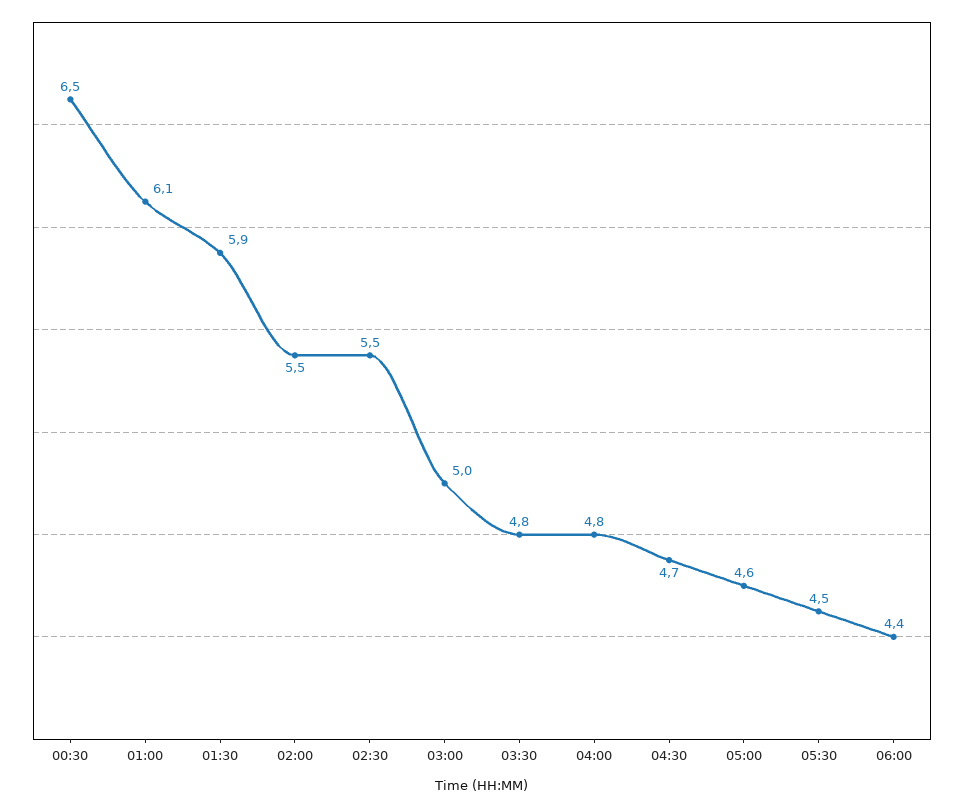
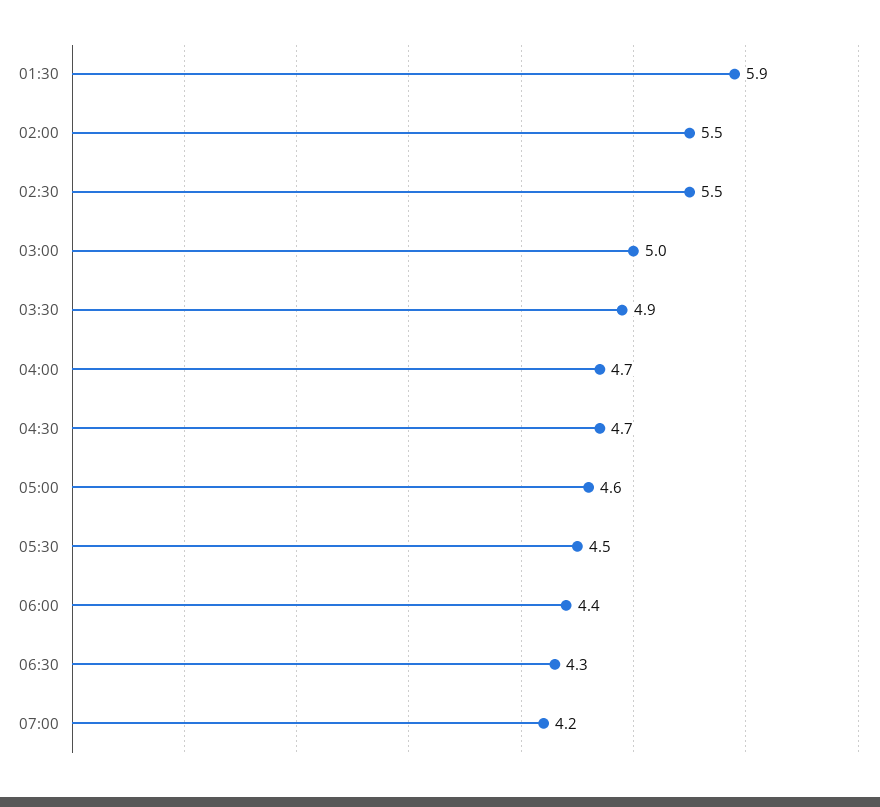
00:30: 6.5 -> none
01:00: 6.1 -> none
03:30: 4.8 -> 4.9
04:00: 4.8 -> 4.7
06:30: none -> 4.3
07:00: none -> 4.2

